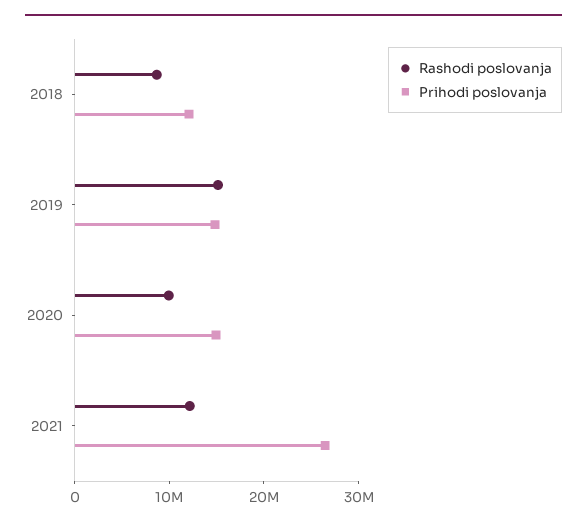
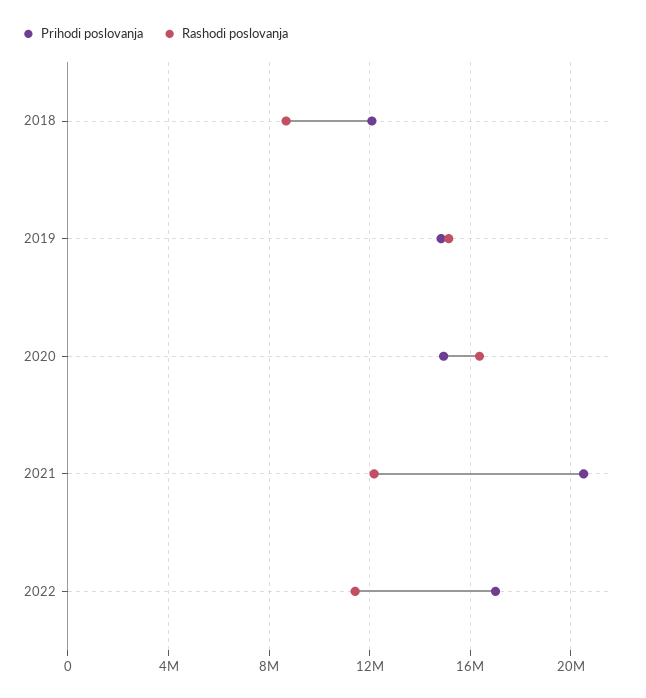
Rashodi poslovanja, 2020: 10000000 -> 16500000
Prihodi poslovanja, 2021: 26000000 -> 20500000
Prihodi poslovanja, 2022: none -> 17000000
Rashodi poslovanja, 2022: none -> 11500000

